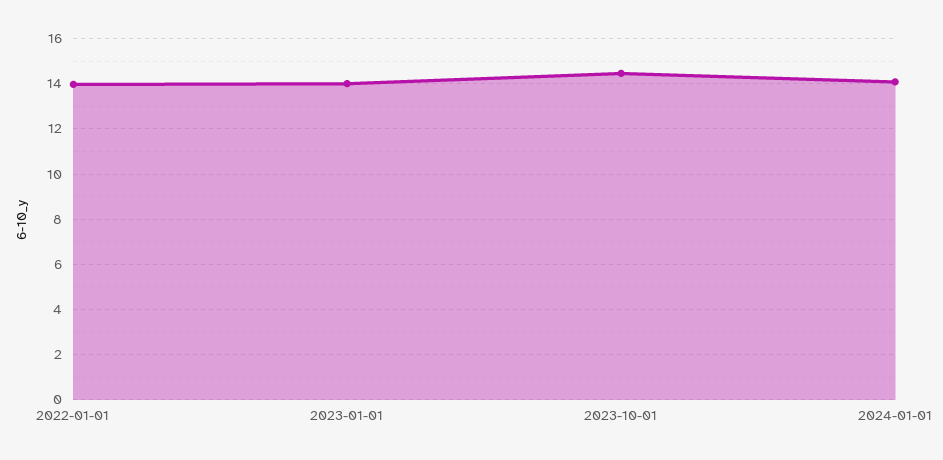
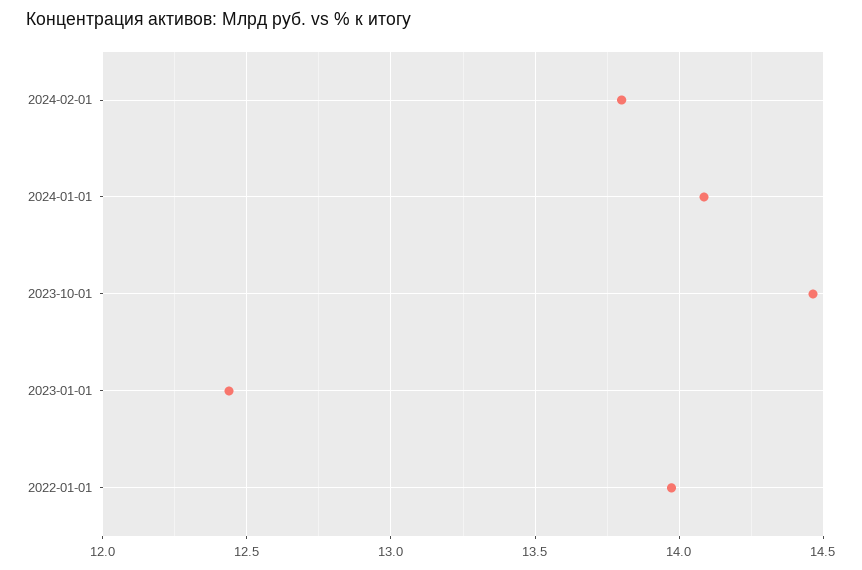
2023-01-01: 14 -> 12.45
2024-02-01: none -> 13.8

